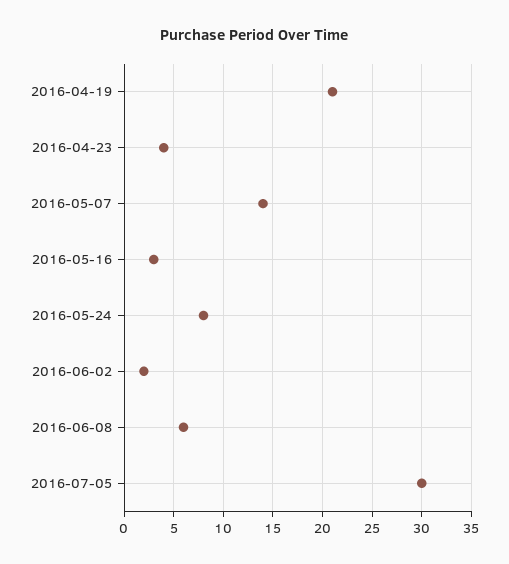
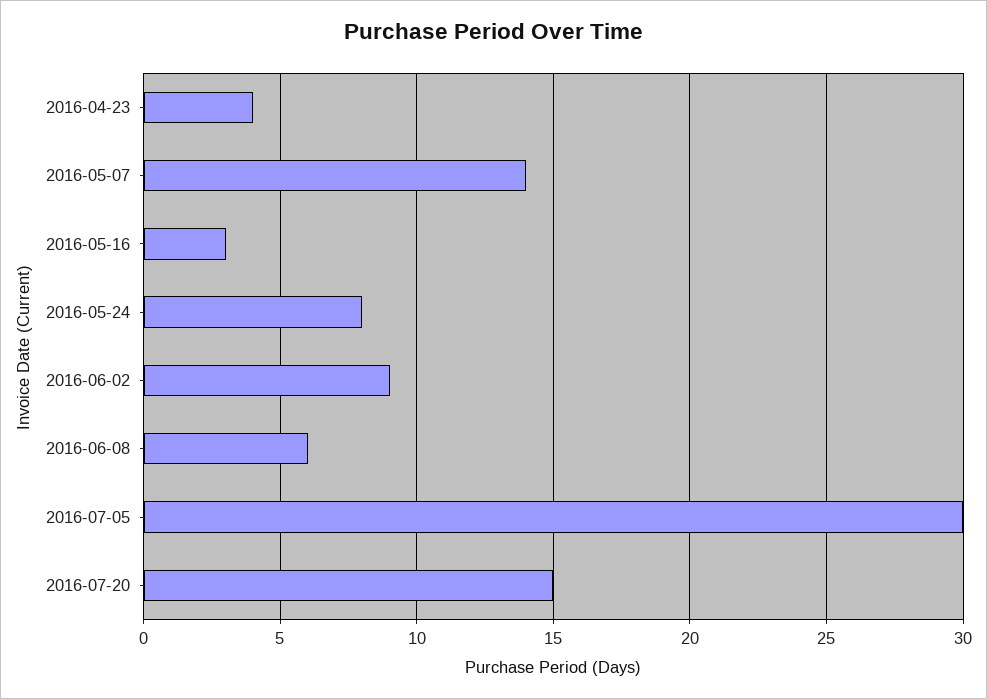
2016-04-19: 21 -> none
2016-06-02: 2 -> 9
2016-07-20: none -> 15

